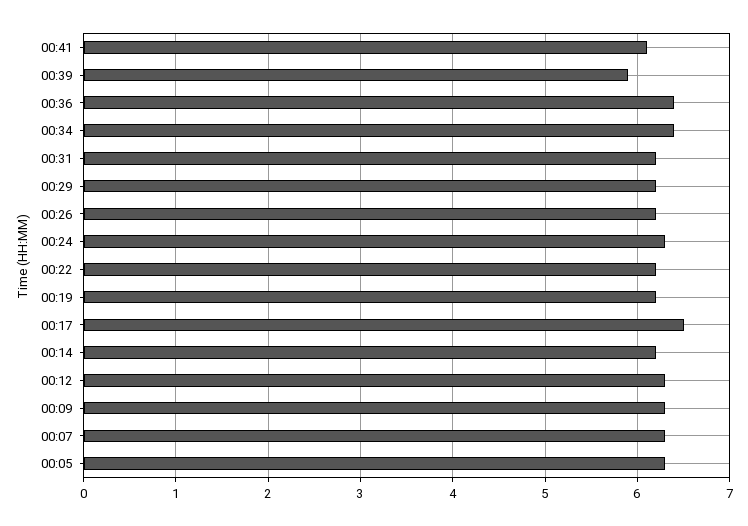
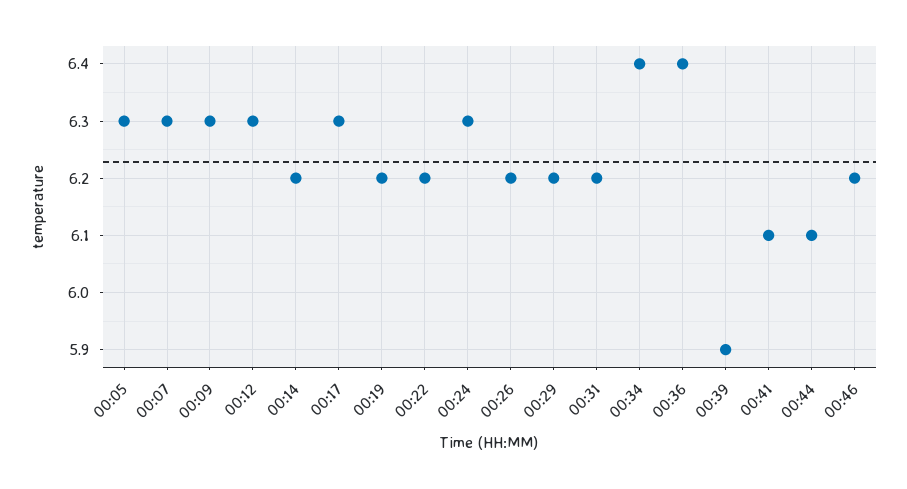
00:17: 6.5 -> 6.3
00:44: none -> 6.1
00:46: none -> 6.2

